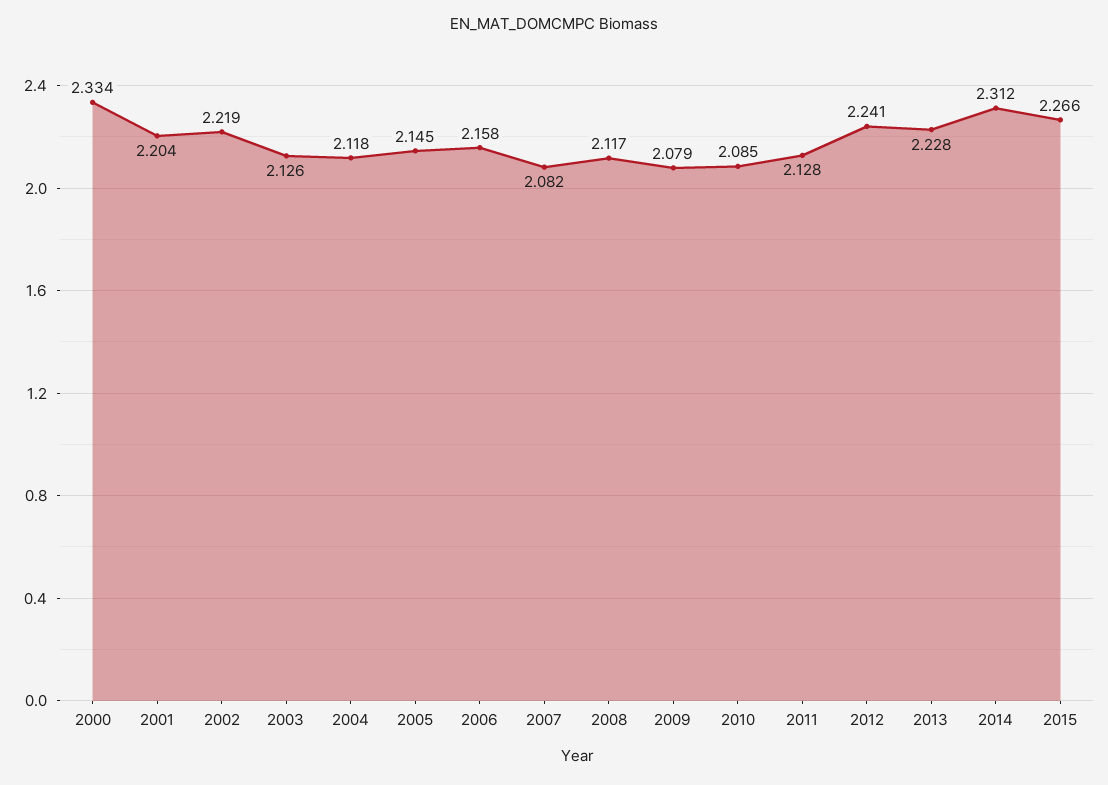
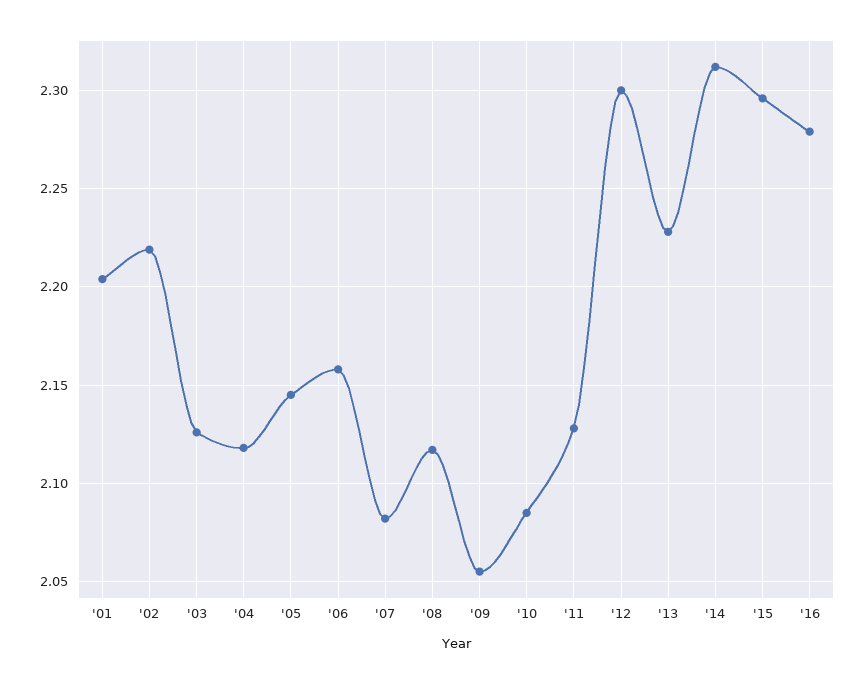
2000: 2.334 -> none
2009: 2.079 -> 2.055
2012: 2.241 -> 2.3
2015: 2.266 -> 2.295
'16: none -> 2.28

